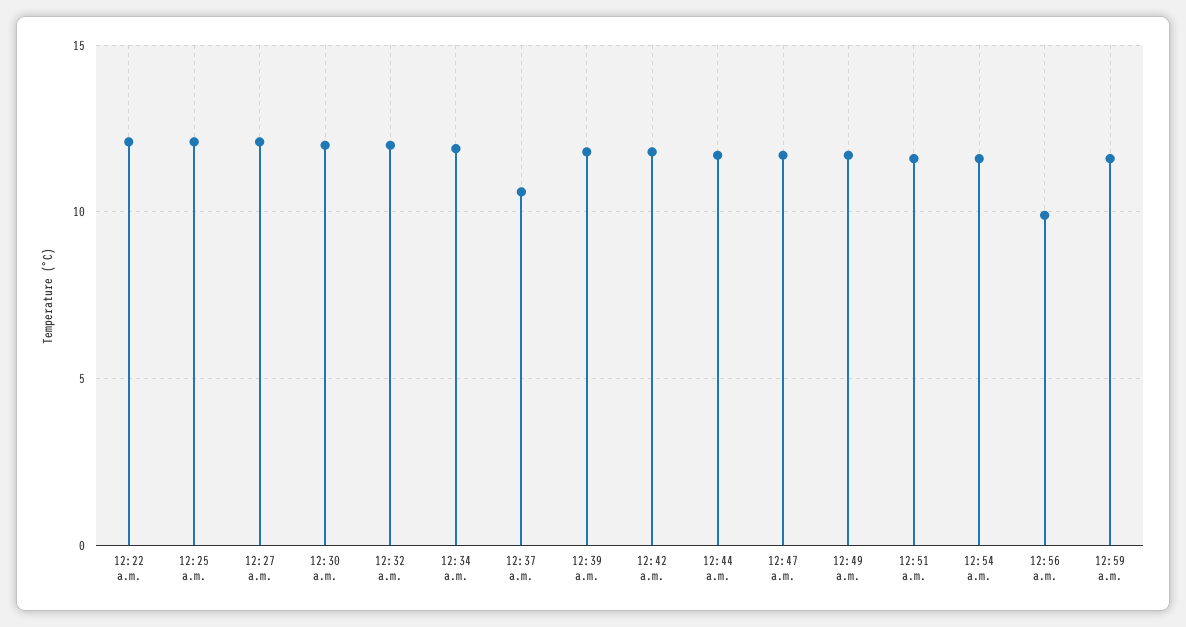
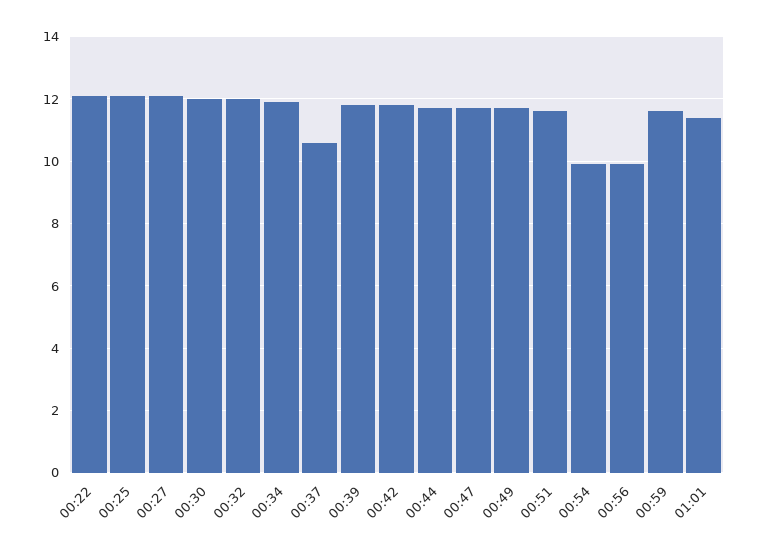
12:54 a.m.: 11.5 -> 10
01:01: none -> 11.5

